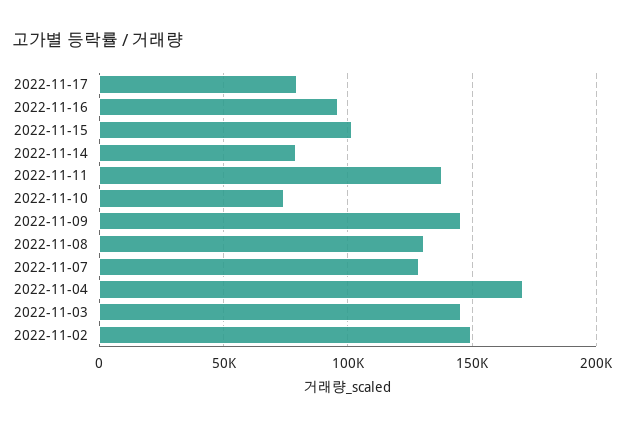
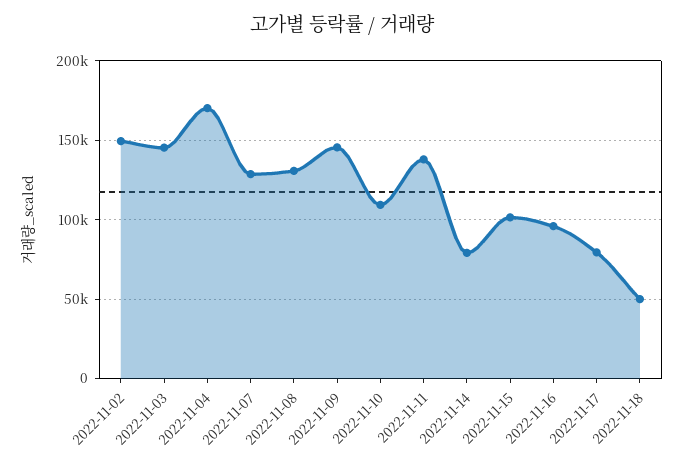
2022-11-10: 75000 -> 110000
2022-11-18: none -> 50000

